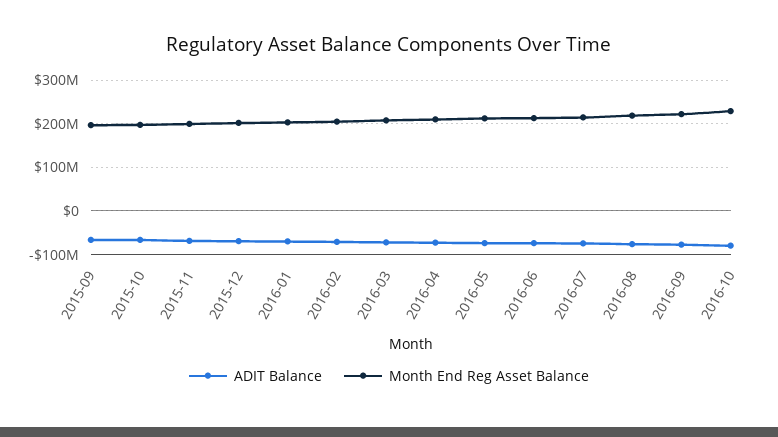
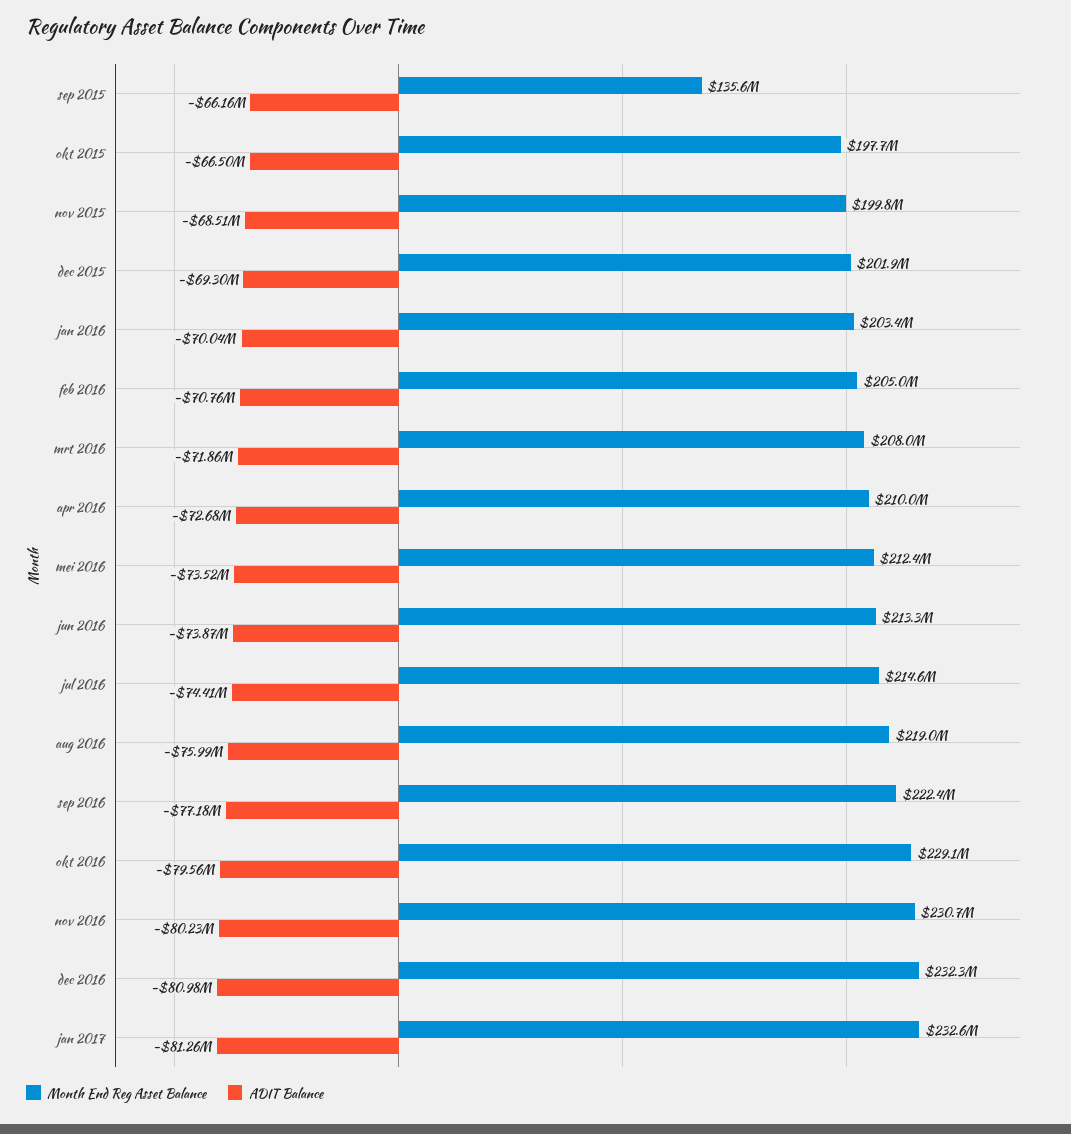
Month End Reg Asset Balance, 2015-09: 200000000 -> 135600000
Month End Reg Asset Balance, nov 2016: none -> 230700000
ADIT Balance, nov 2016: none -> -80230000
Month End Reg Asset Balance, dec 2016: none -> 232300000
ADIT Balance, dec 2016: none -> -80980000
Month End Reg Asset Balance, jan 2017: none -> 232600000
ADIT Balance, jan 2017: none -> -81260000

